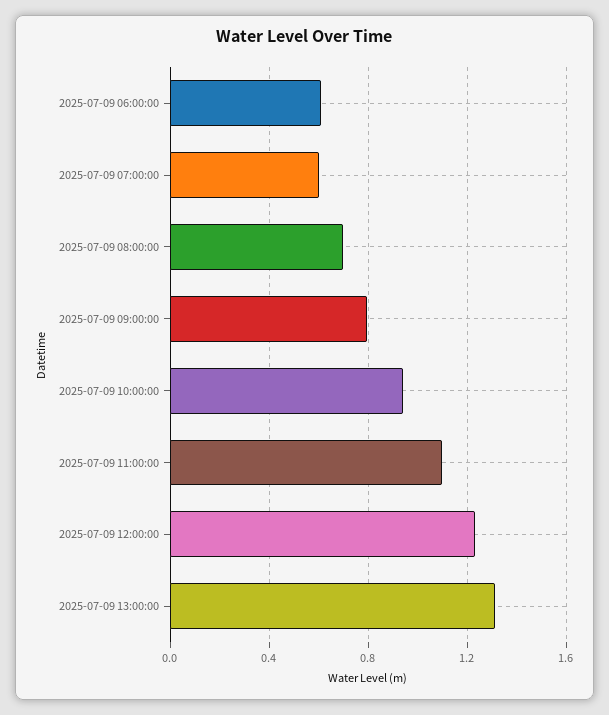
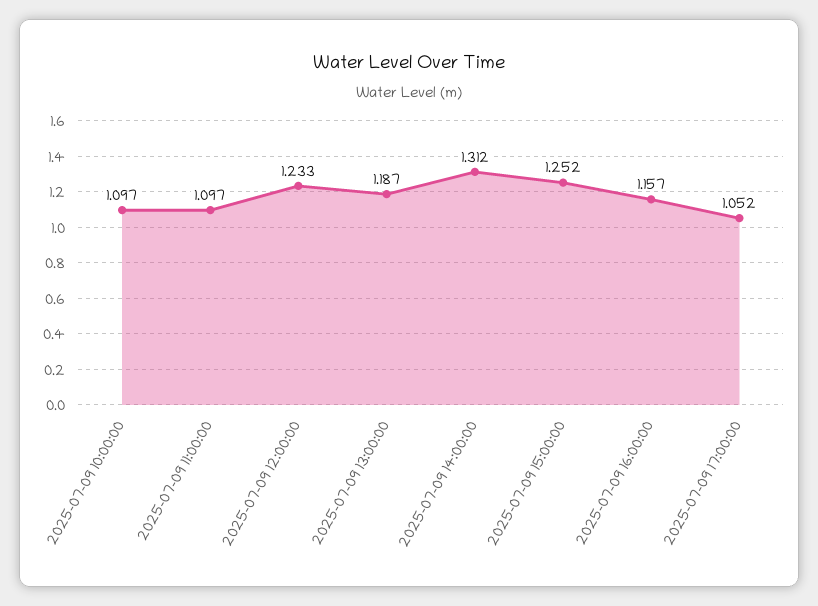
2025-07-09 06:00:00: 0.6 -> none
2025-07-09 07:00:00: 0.6 -> none
2025-07-09 08:00:00: 0.7 -> none
2025-07-09 09:00:00: 0.8 -> none
2025-07-09 10:00:00: 0.95 -> 1.097
2025-07-09 13:00:00: 1.3 -> 1.187
2025-07-09 14:00:00: none -> 1.312
2025-07-09 15:00:00: none -> 1.252
2025-07-09 16:00:00: none -> 1.157
2025-07-09 17:00:00: none -> 1.052

